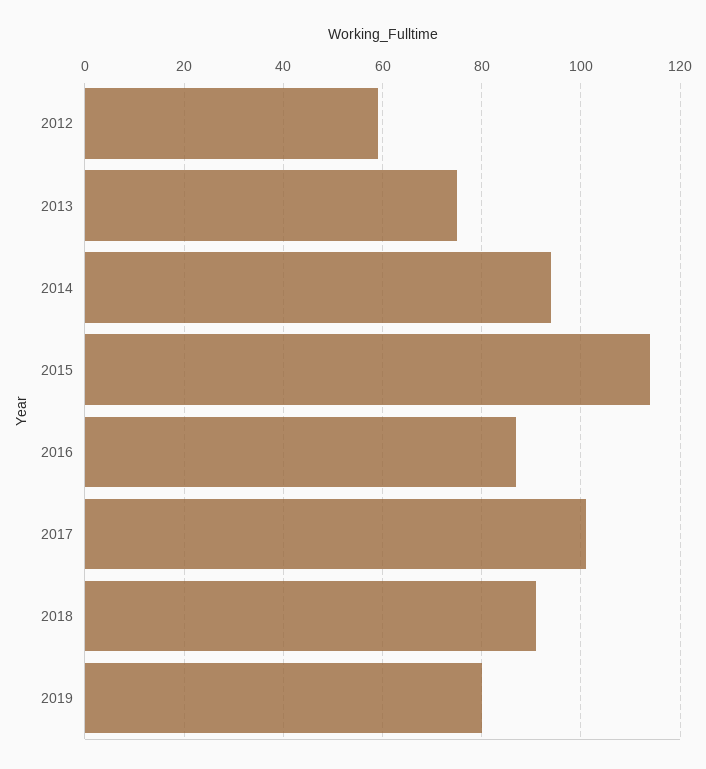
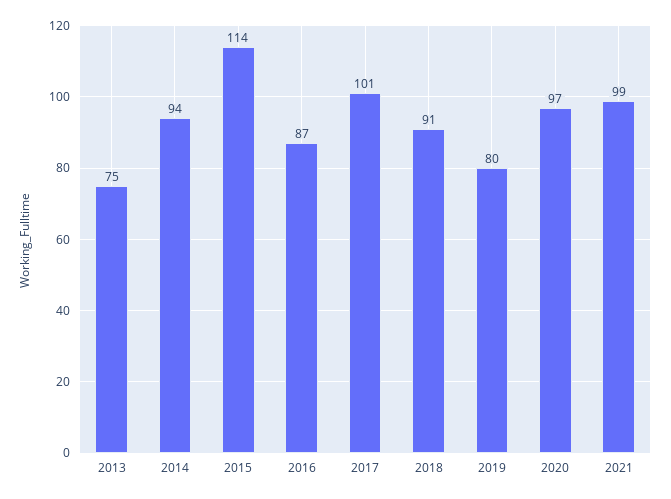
2012: 60 -> none
2020: none -> 97
2021: none -> 99

